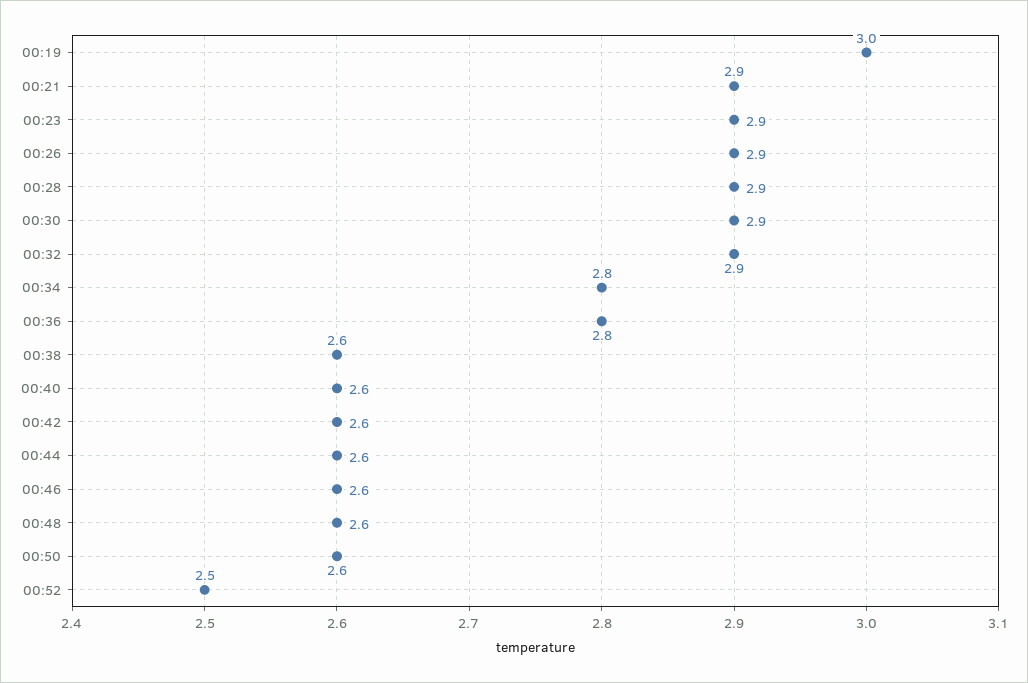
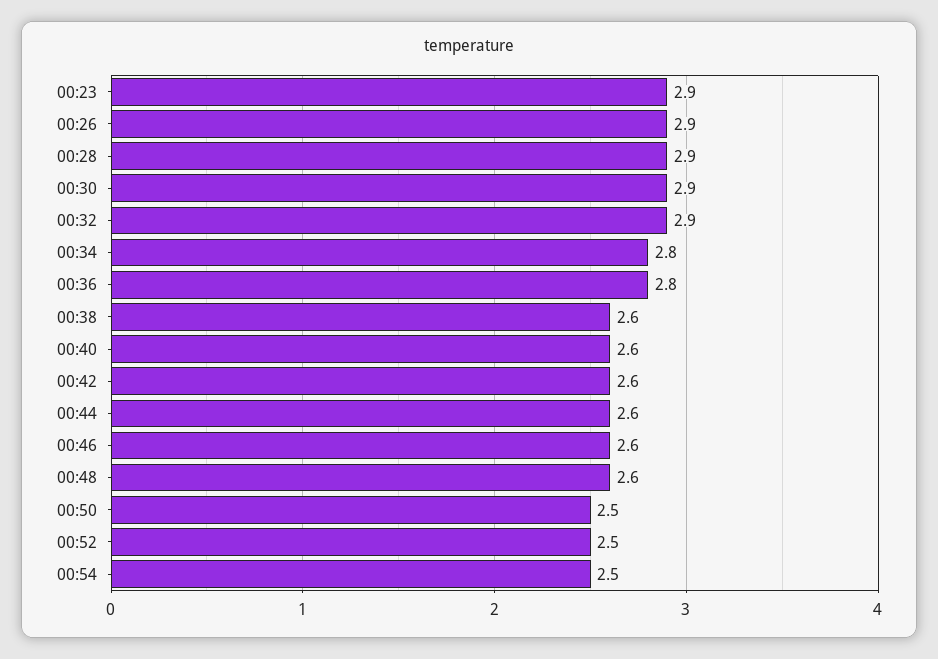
00:19: 3 -> none
00:21: 2.9 -> none
00:50: 2.6 -> 2.5
00:54: none -> 2.5

